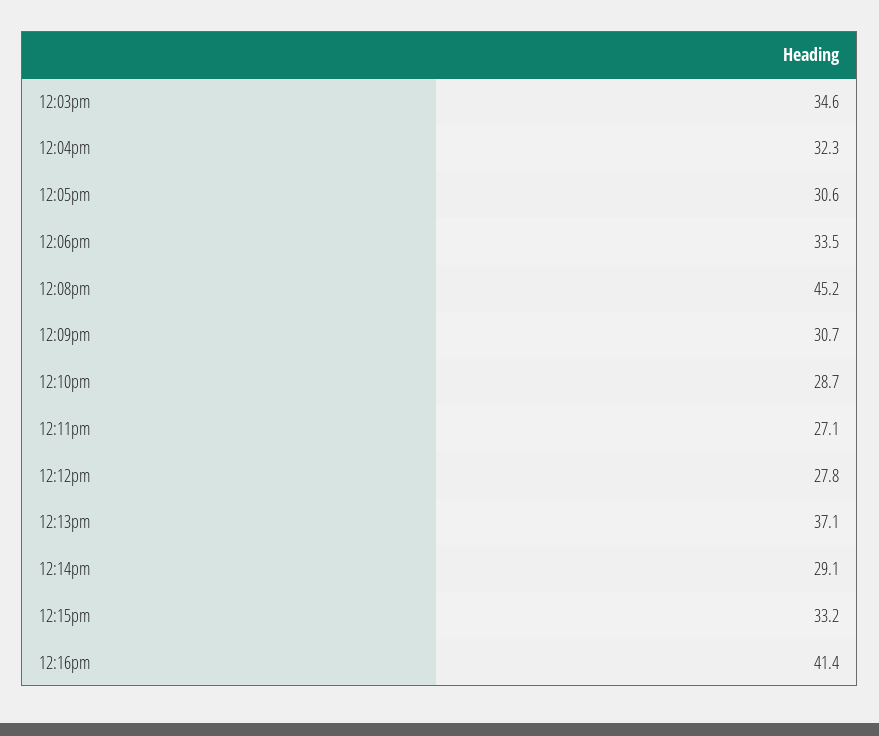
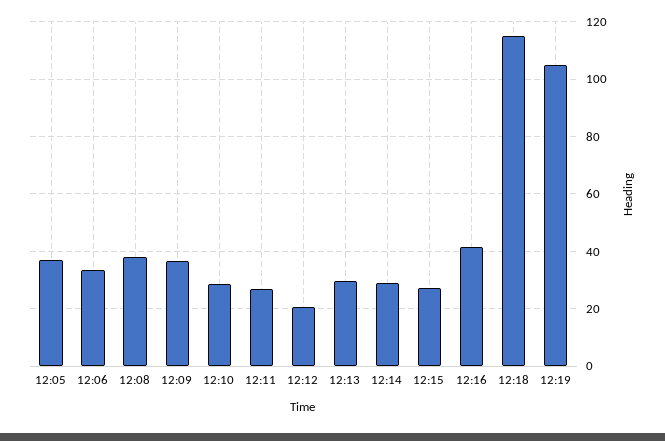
12:03pm: 34.6 -> none
12:04pm: 32.3 -> none
12:05pm: 30.6 -> 37.5
12:08pm: 45.2 -> 37.5
12:09pm: 30.7 -> 37.5
12:12pm: 27.8 -> 20
12:13pm: 37.1 -> 30
12:15pm: 33.2 -> 27.5
12:18: none -> 115
12:19: none -> 105

